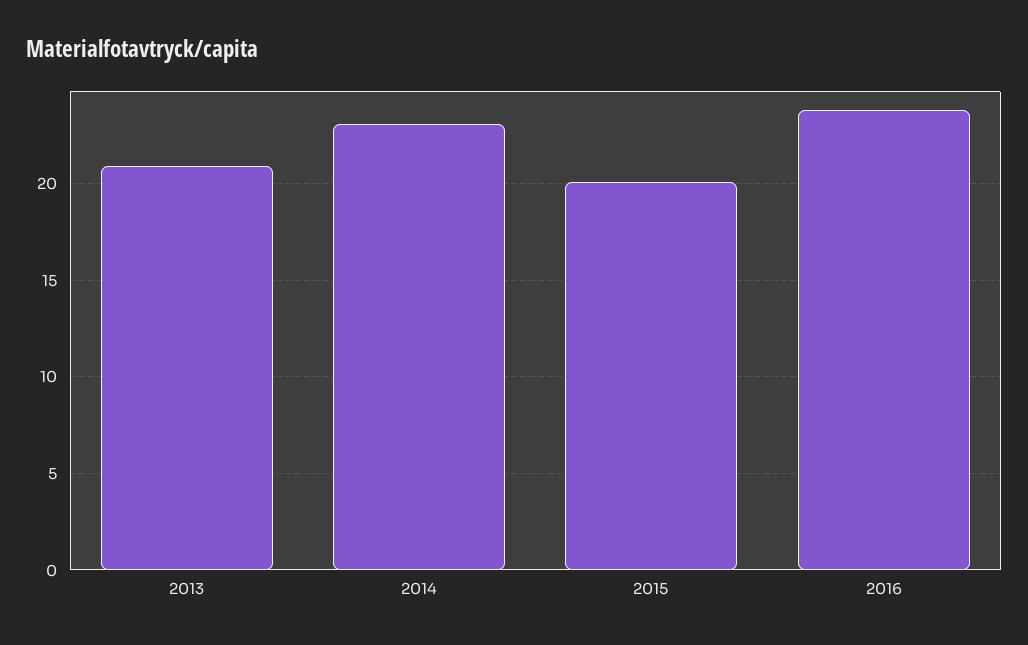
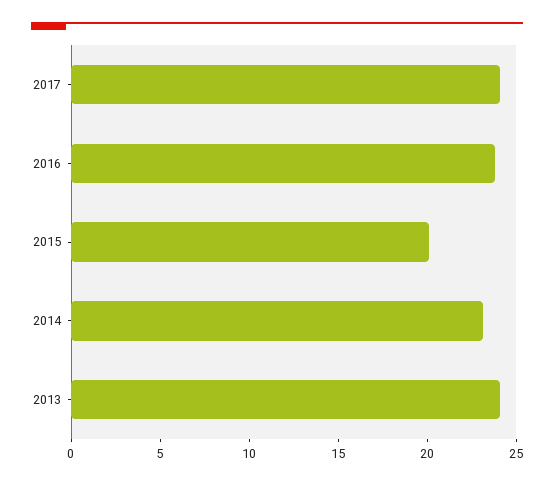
2013: 21 -> 24
2017: none -> 24

